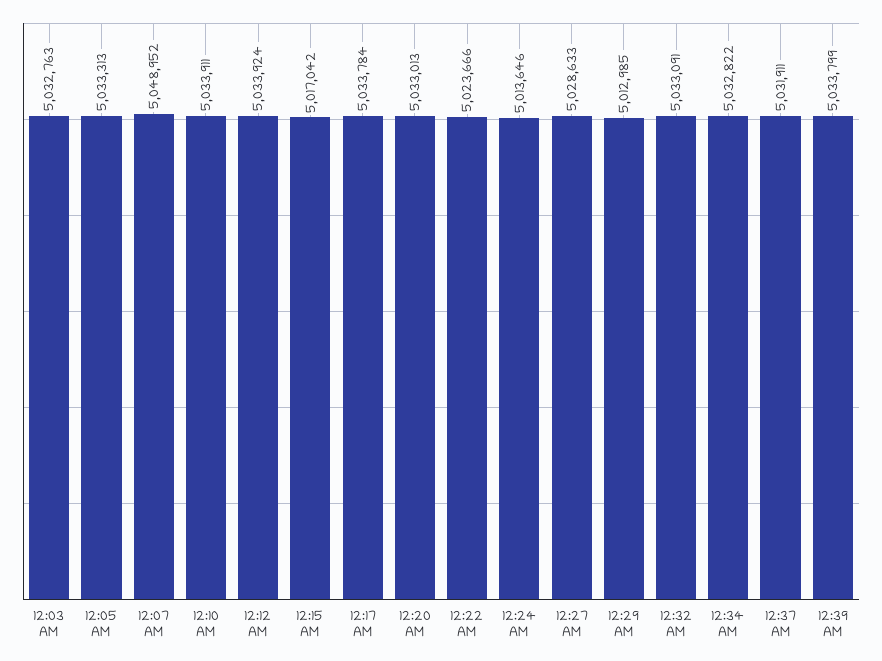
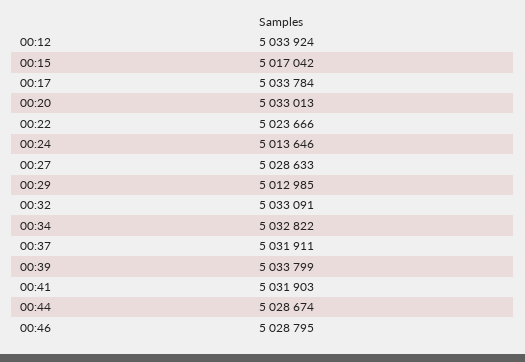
12:03 AM: 5032763 -> none
12:05 AM: 5033313 -> none
12:07 AM: 5048952 -> none
12:10 AM: 5033911 -> none
00:41: none -> 5031903
00:44: none -> 5028674
00:46: none -> 5028795

